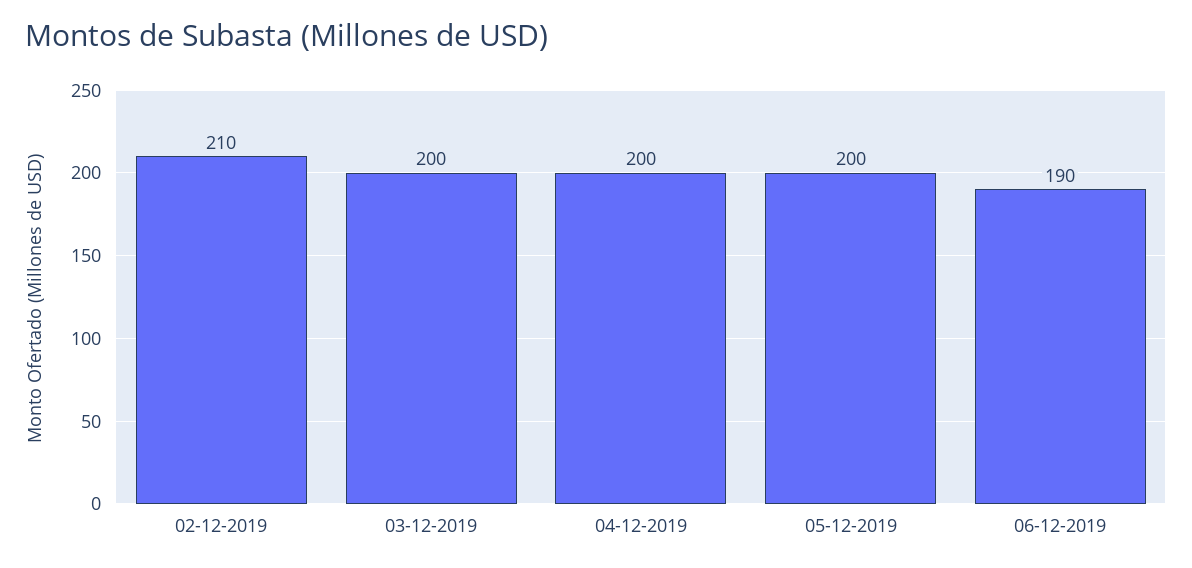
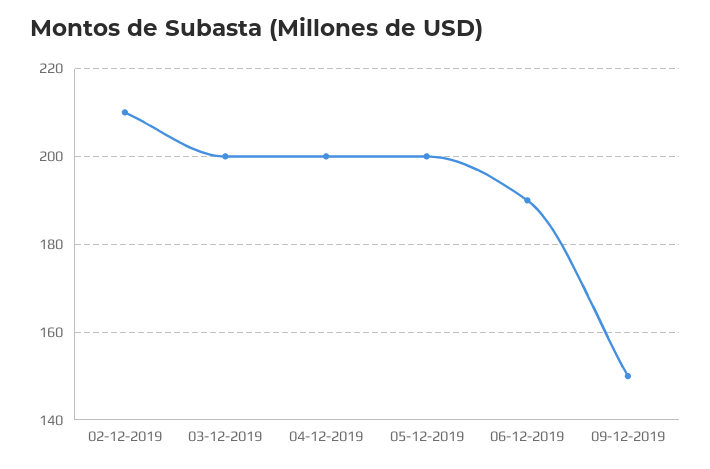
09-12-2019: none -> 150

